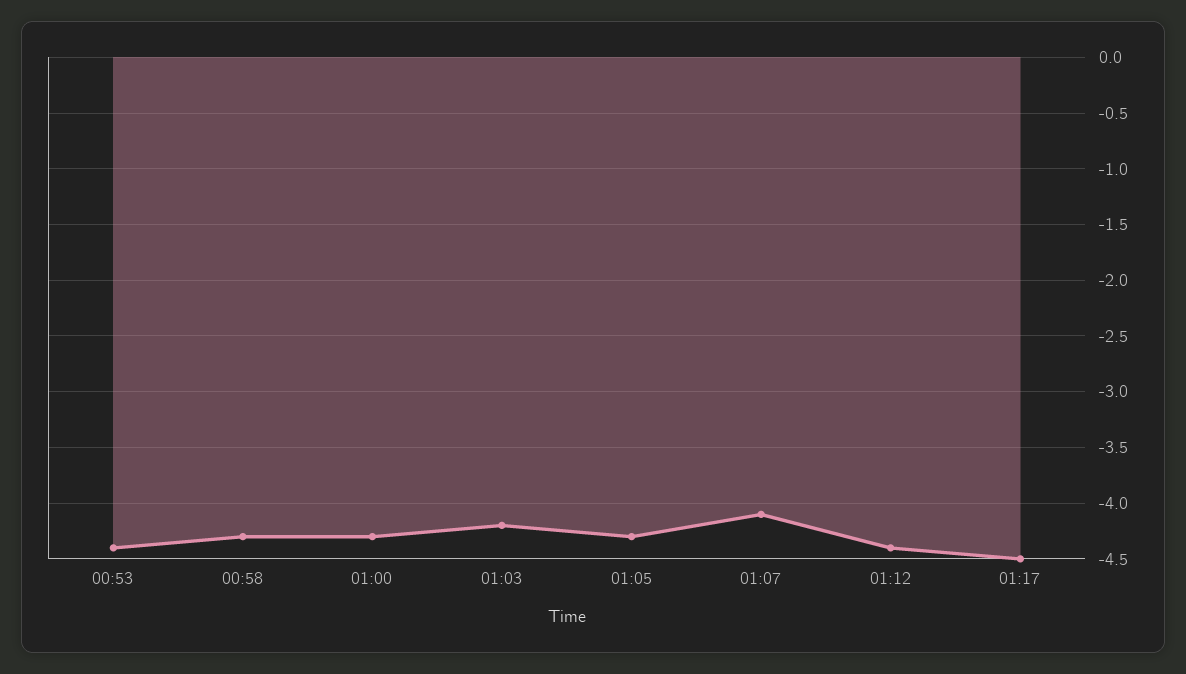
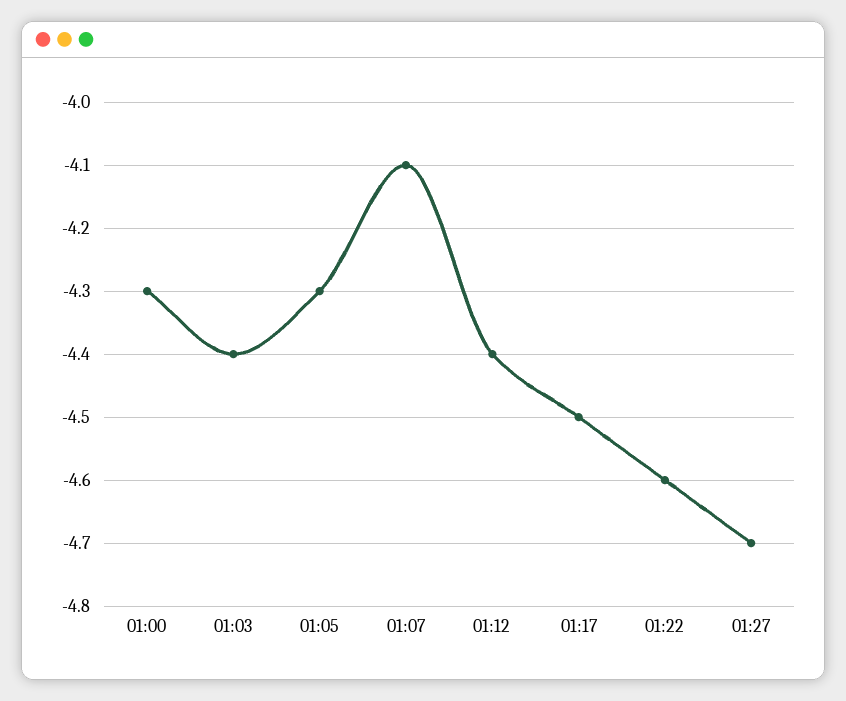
00:53: -4.4 -> none
00:58: -4.3 -> none
01:03: -4.2 -> -4.4
01:22: none -> -4.6
01:27: none -> -4.7

